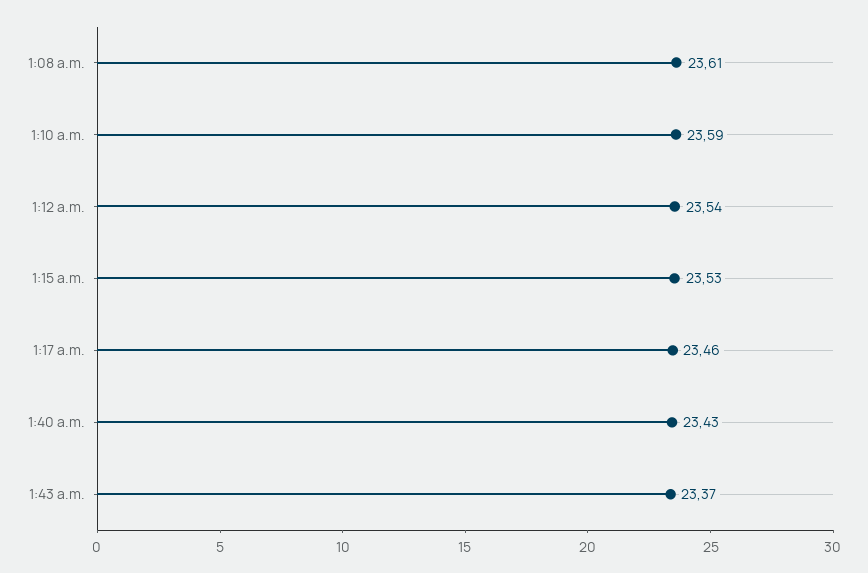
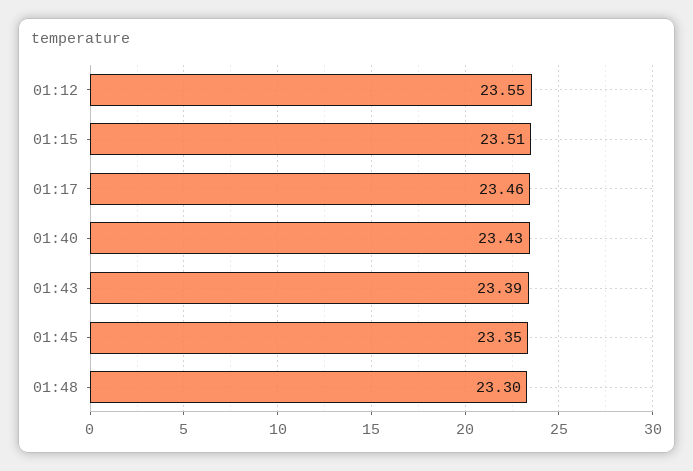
1:08 a.m.: 23.61 -> none
1:10 a.m.: 23.59 -> none
1:12 a.m.: 23.54 -> 23.55
1:15 a.m.: 23.53 -> 23.51
1:43 a.m.: 23.37 -> 23.39
01:45: none -> 23.35
01:48: none -> 23.3

